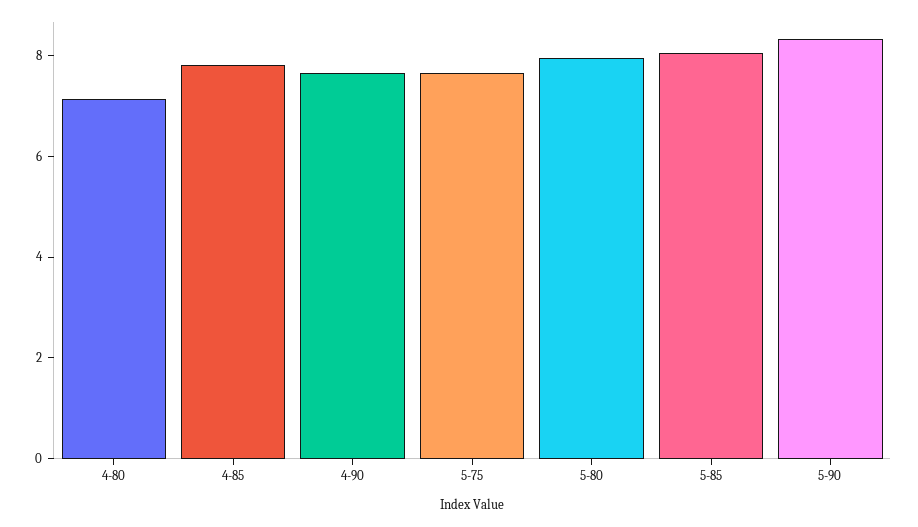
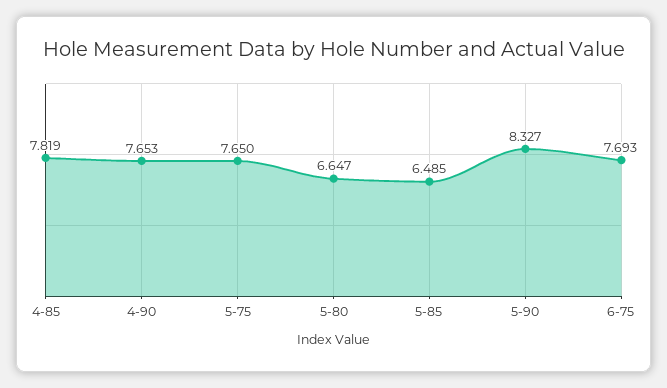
4-80: 7 -> none
5-80: 8 -> 6.647
5-85: 8 -> 6.485
6-75: none -> 7.693

